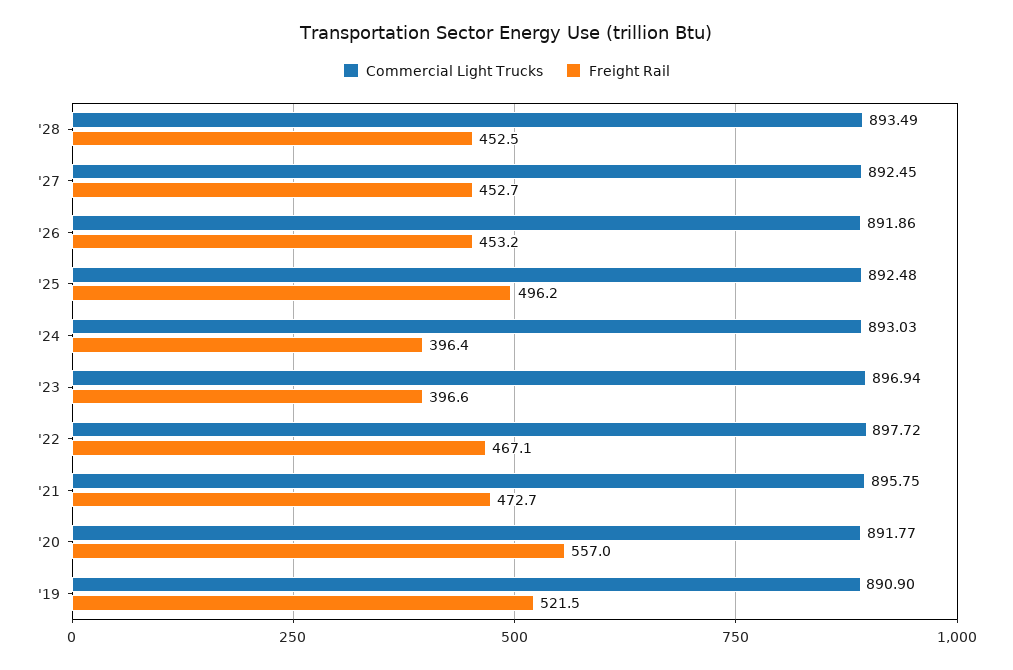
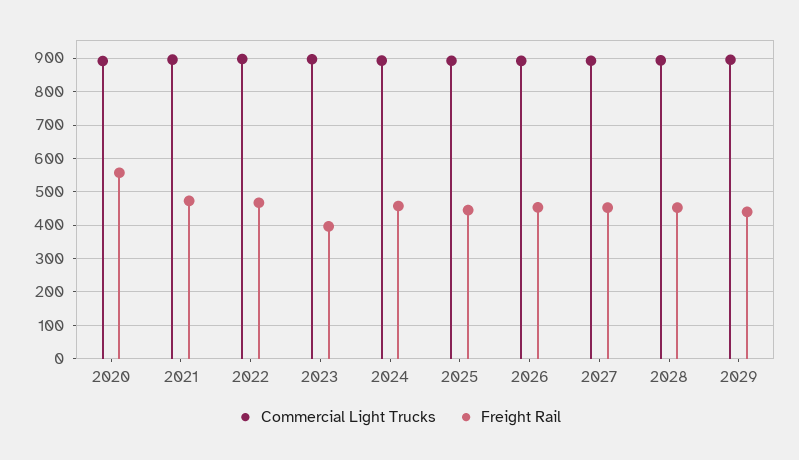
Freight Rail, '25: 496.2 -> 440
Freight Rail, '24: 396.4 -> 460
Commercial Light Trucks, '19: 890.9 -> none
Freight Rail, '19: 521.5 -> none
Commercial Light Trucks, 2029: none -> 900
Freight Rail, 2029: none -> 440

